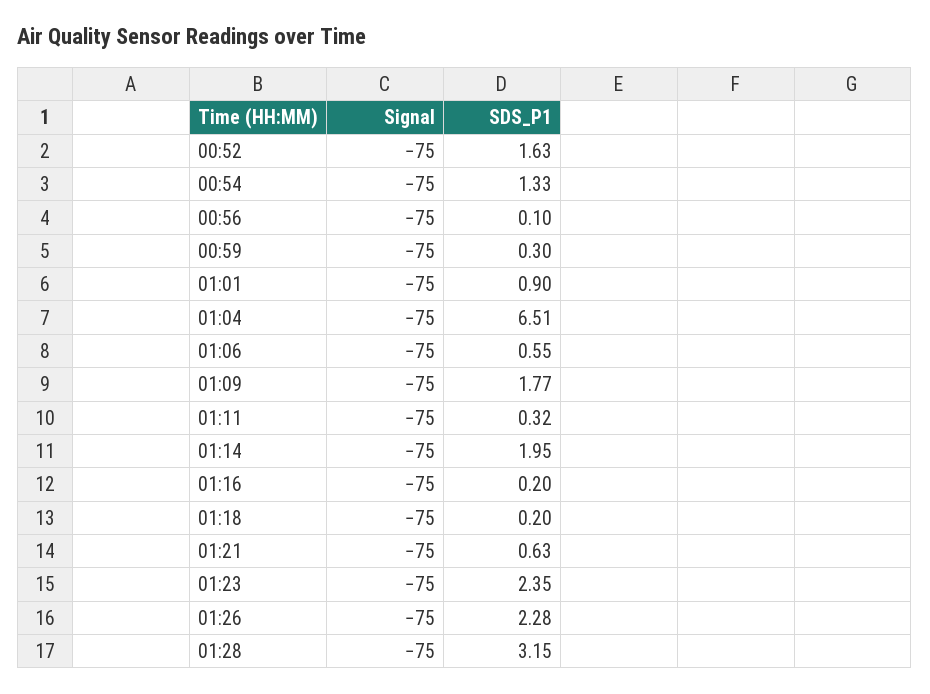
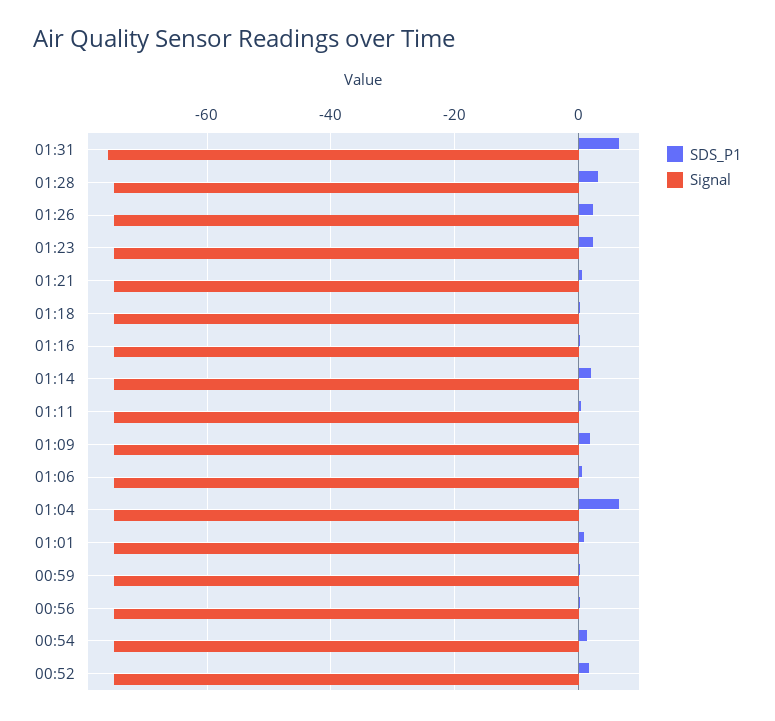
SDS_P1, 01:31: none -> 6
Signal, 01:31: none -> -76

